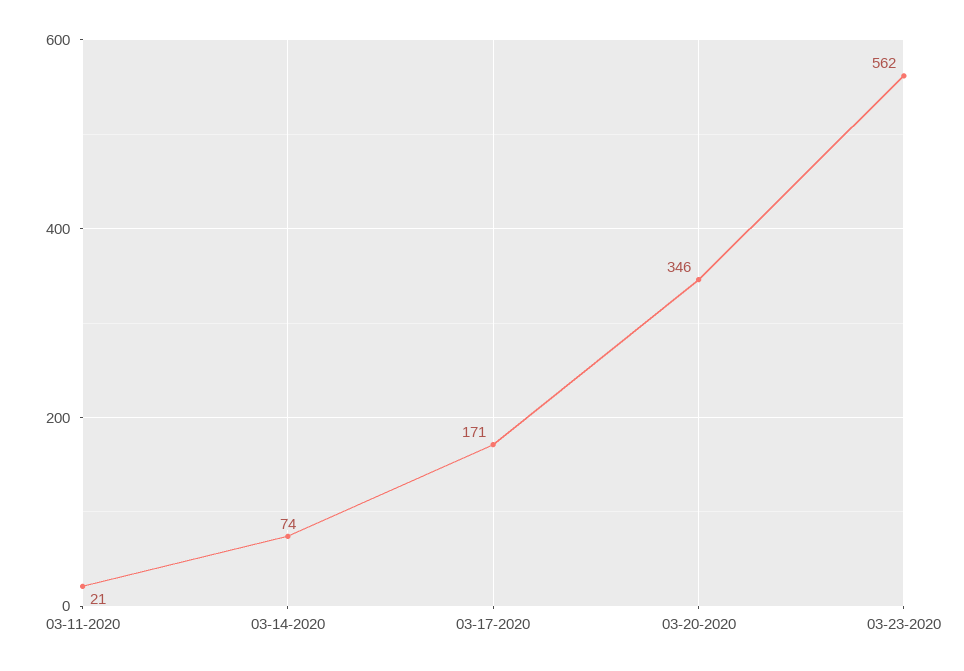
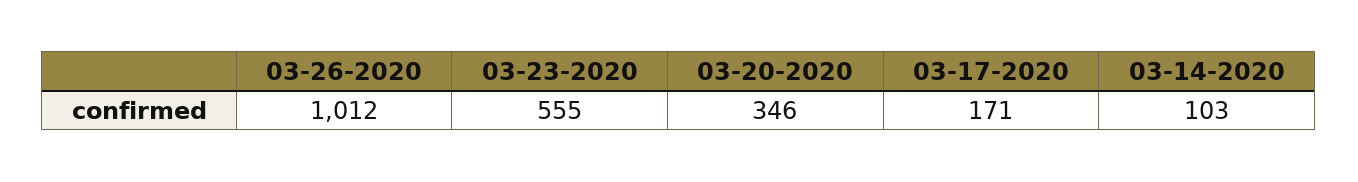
03-11-2020: 21 -> none
03-14-2020: 74 -> 103
03-23-2020: 562 -> 555
03-26-2020: none -> 1012

